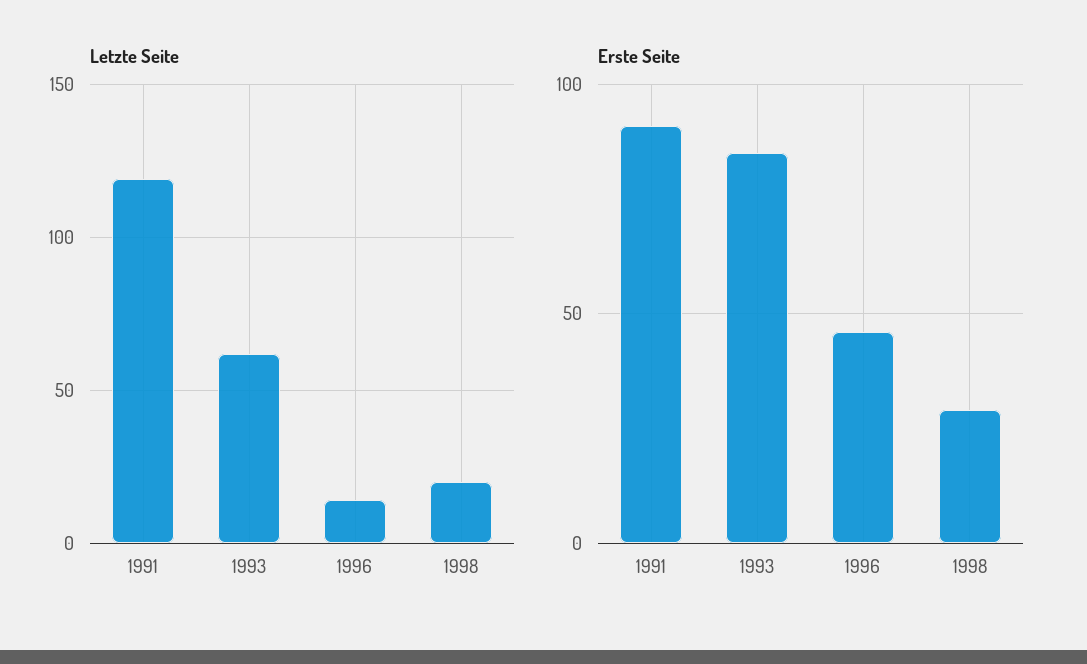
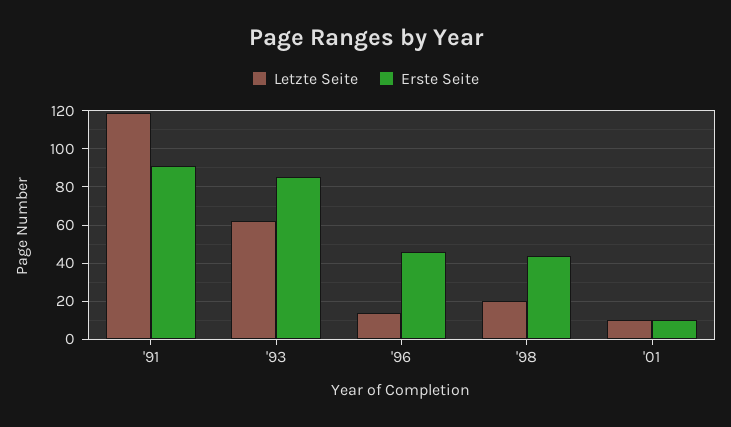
Erste Seite, 1998: 30 -> 45
Letzte Seite, '01: none -> 10
Erste Seite, '01: none -> 10

